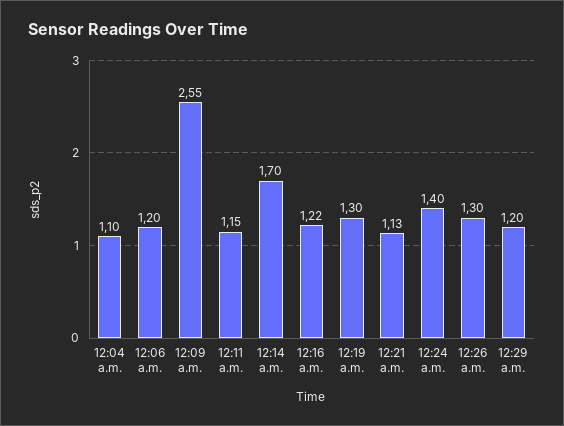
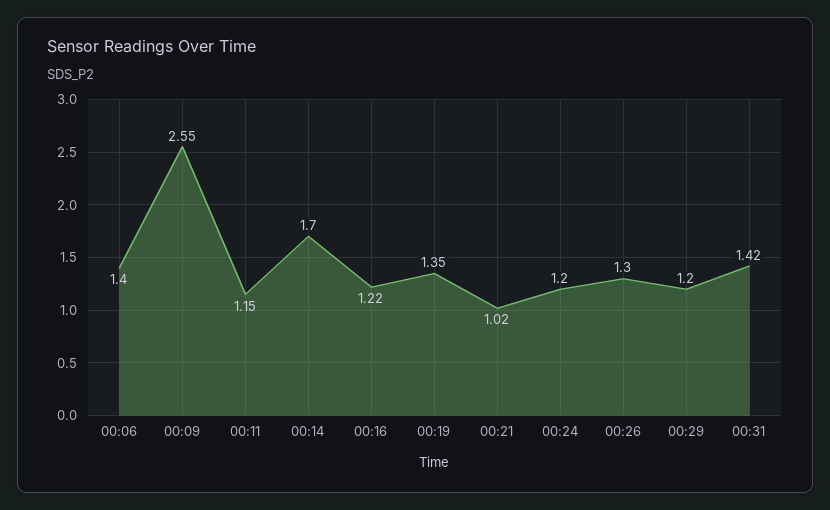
12:04 a.m.: 1.1 -> none
12:06 a.m.: 1.2 -> 1.4
12:19 a.m.: 1.3 -> 1.35
12:21 a.m.: 1.13 -> 1.02
12:24 a.m.: 1.4 -> 1.2
00:31: none -> 1.42

